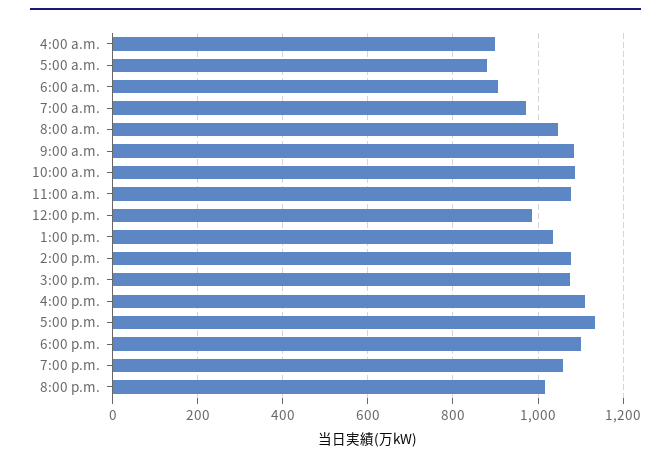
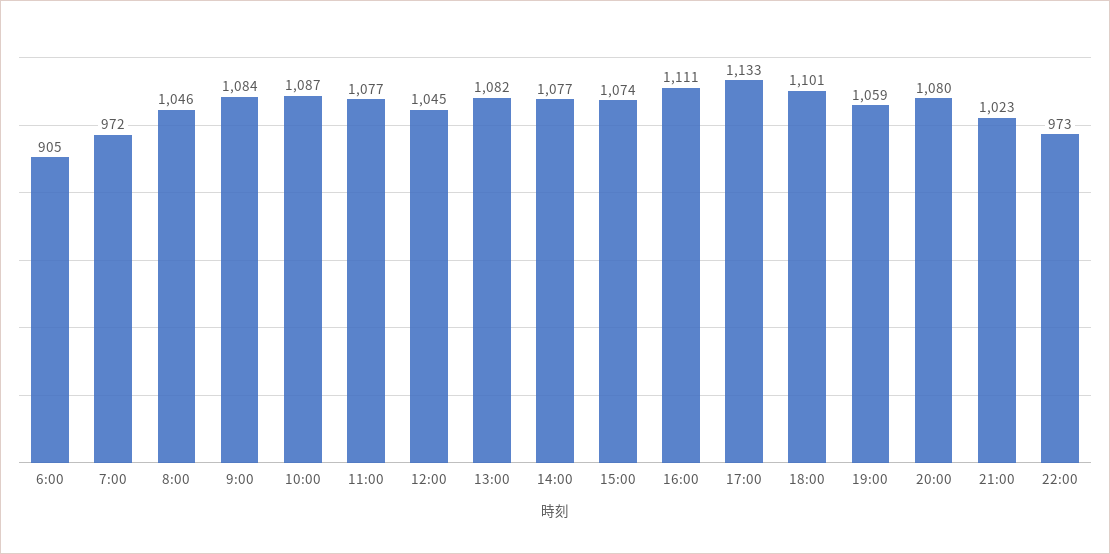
4:00 a.m.: 900 -> none
5:00 a.m.: 880 -> none
12:00 p.m.: 980 -> 1045
1:00 p.m.: 1040 -> 1082
8:00 p.m.: 1020 -> 1080
21:00: none -> 1023
22:00: none -> 973

